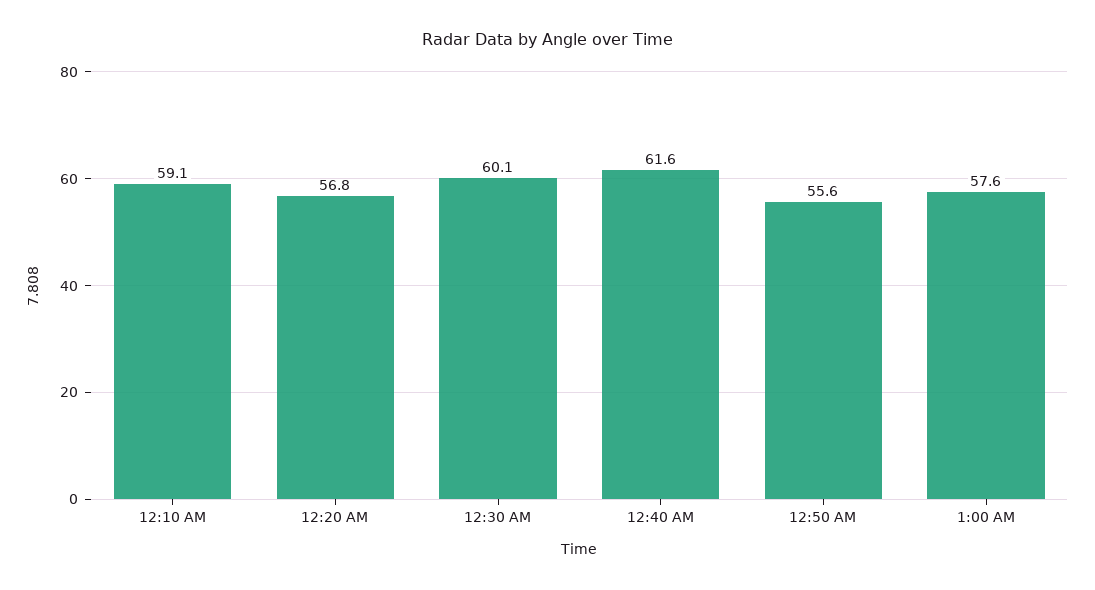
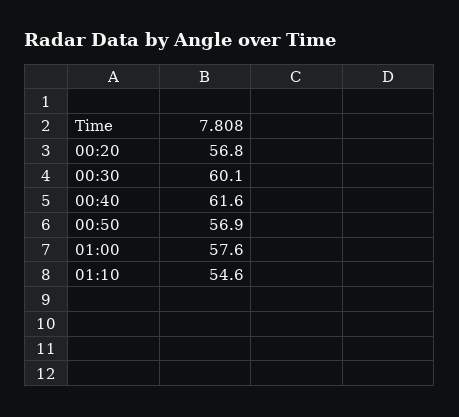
12:10 AM: 59.1 -> none
12:50 AM: 55.6 -> 56.9
01:10: none -> 54.6

